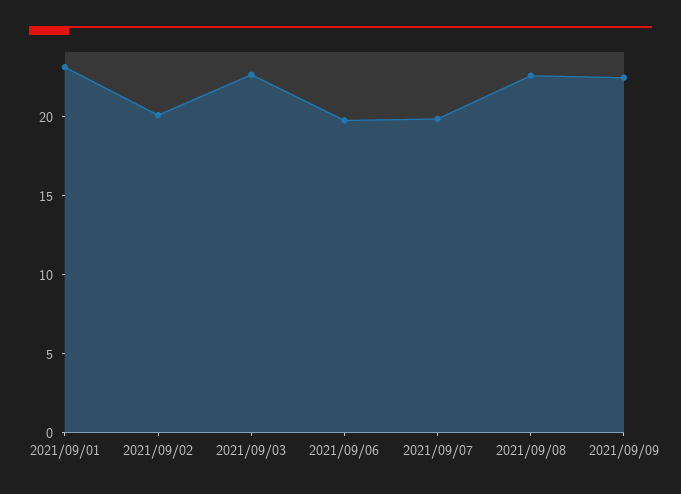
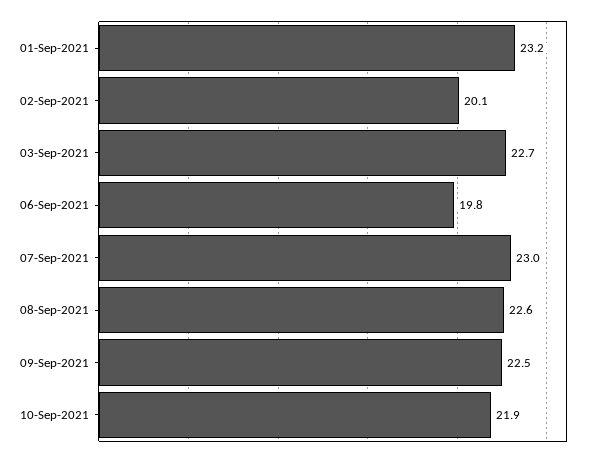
2021/09/07: 20 -> 23
10-Sep-2021: none -> 21.9

